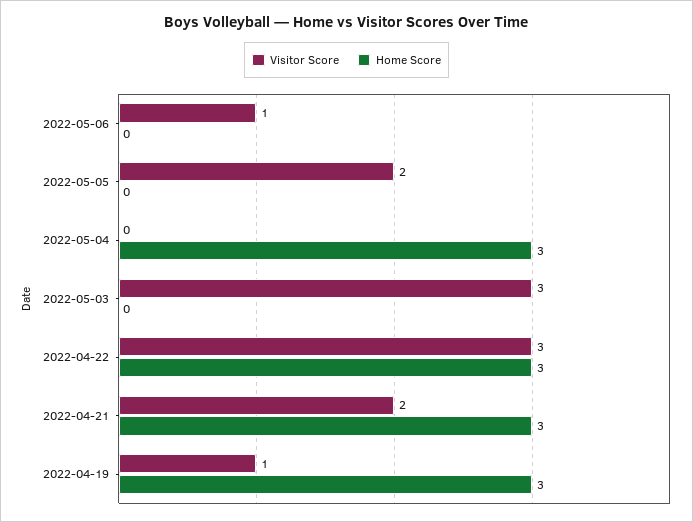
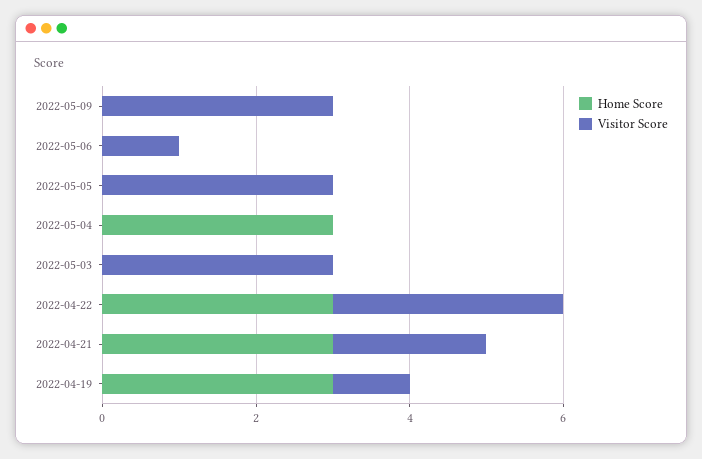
Visitor Score, 2022-05-05: 2 -> 3
Home Score, 2022-05-09: none -> 0
Visitor Score, 2022-05-09: none -> 3

